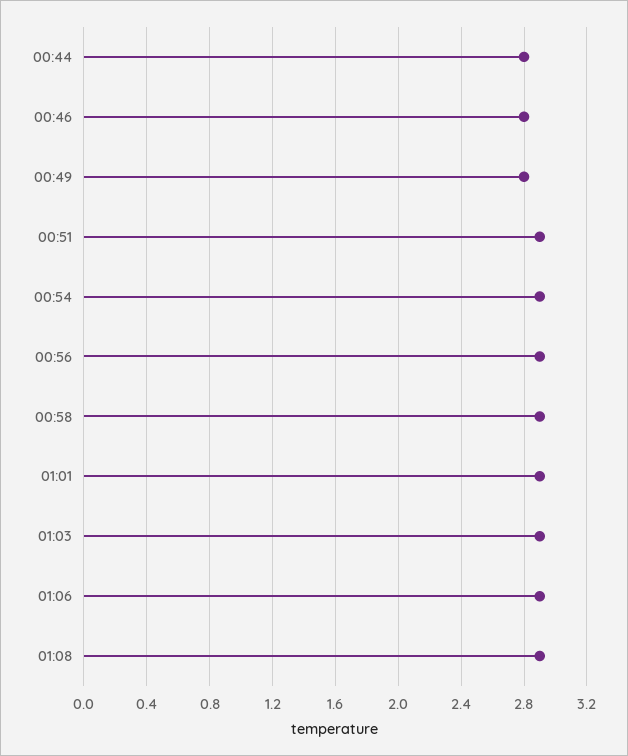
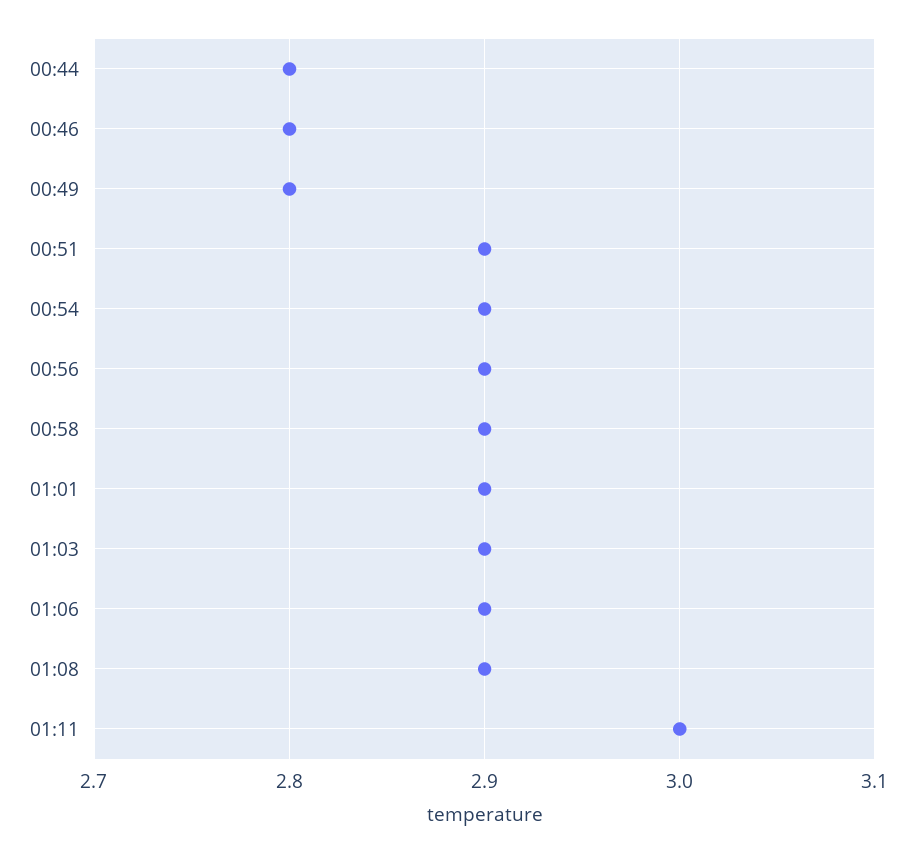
01:11: none -> 3

